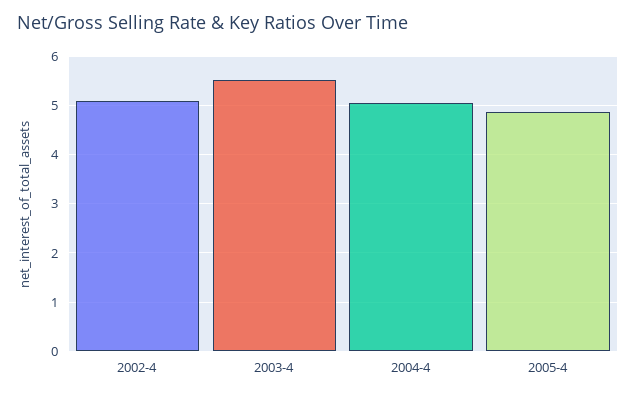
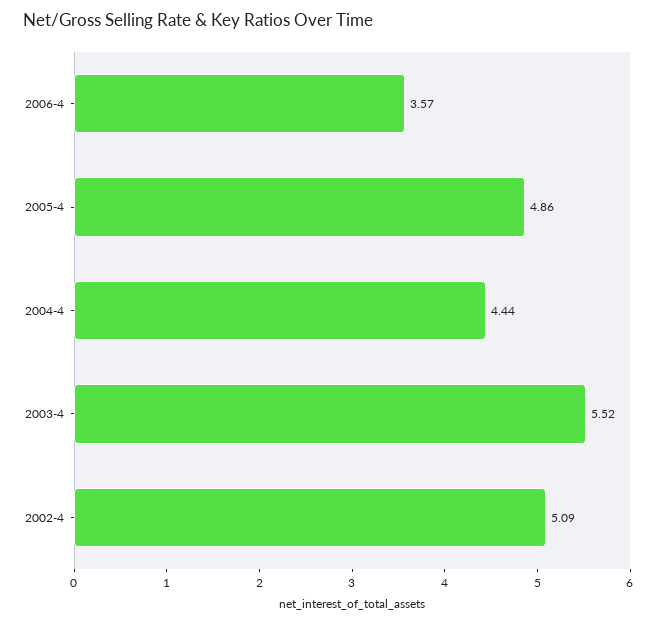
2004-4: 5 -> 4.44
2006-4: none -> 3.57

